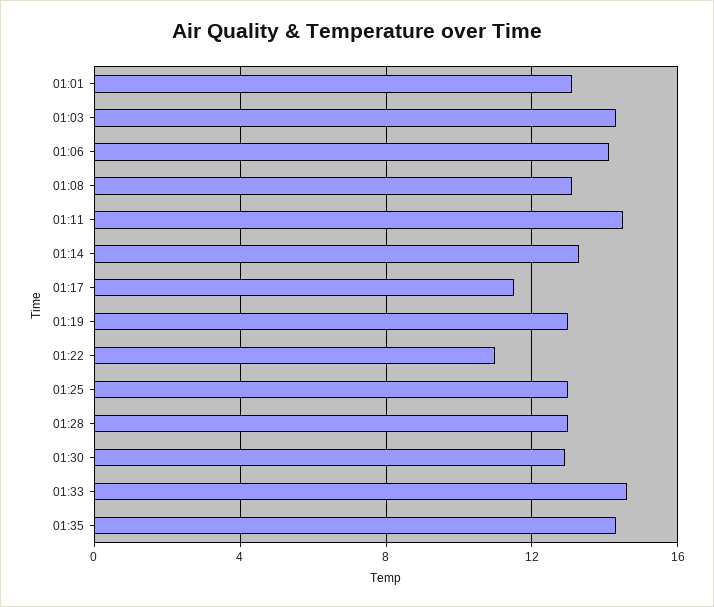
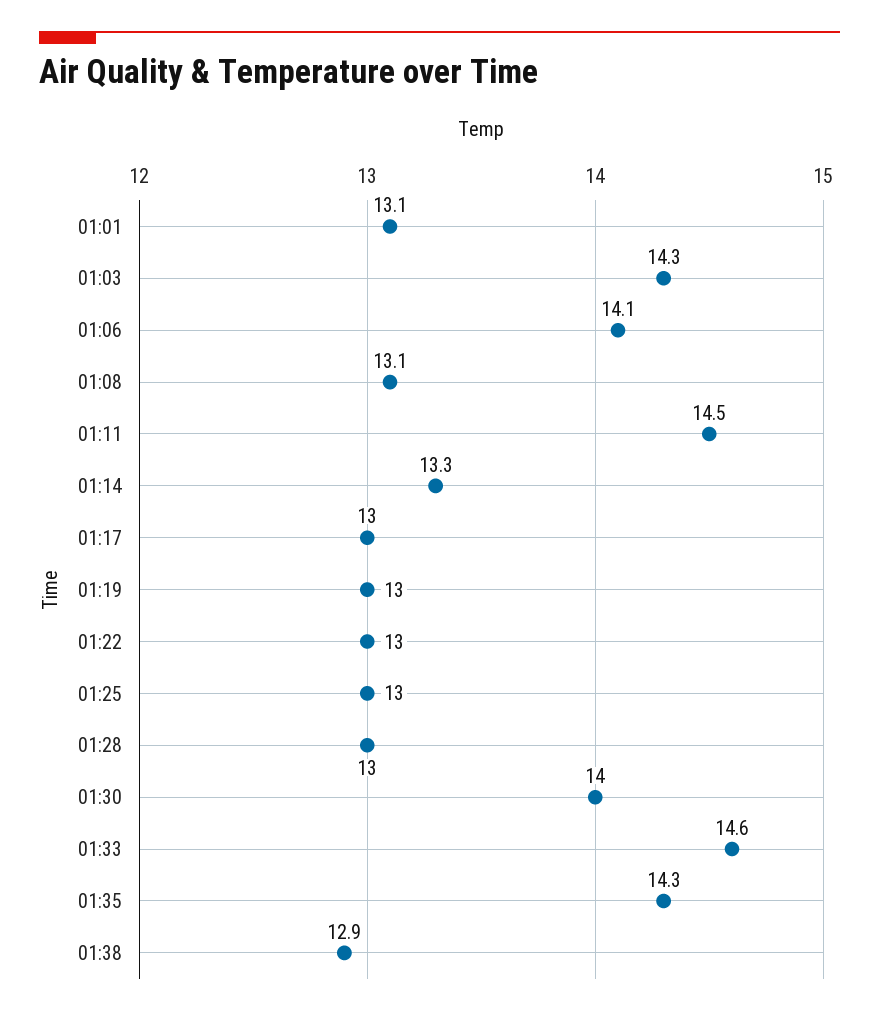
01:17: 11.5 -> 13
01:22: 11 -> 13
01:30: 13 -> 14
01:38: none -> 12.9

